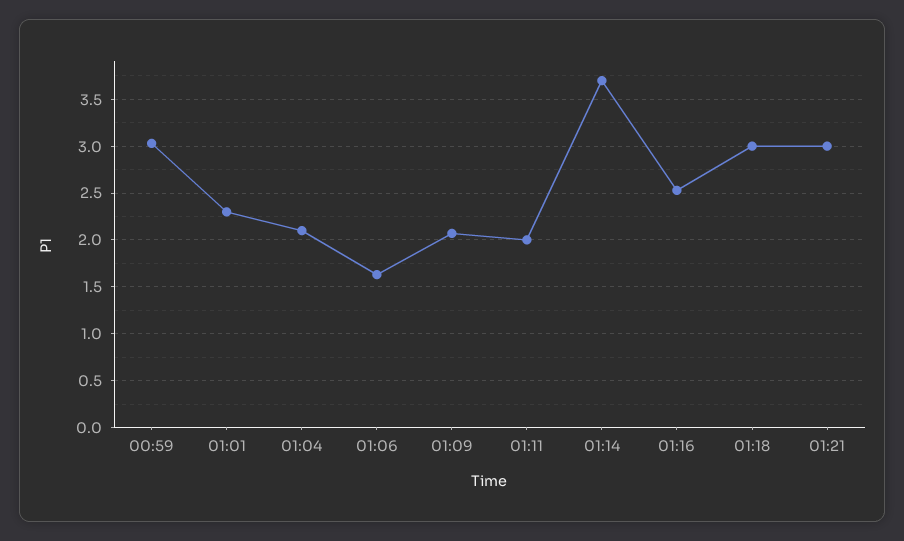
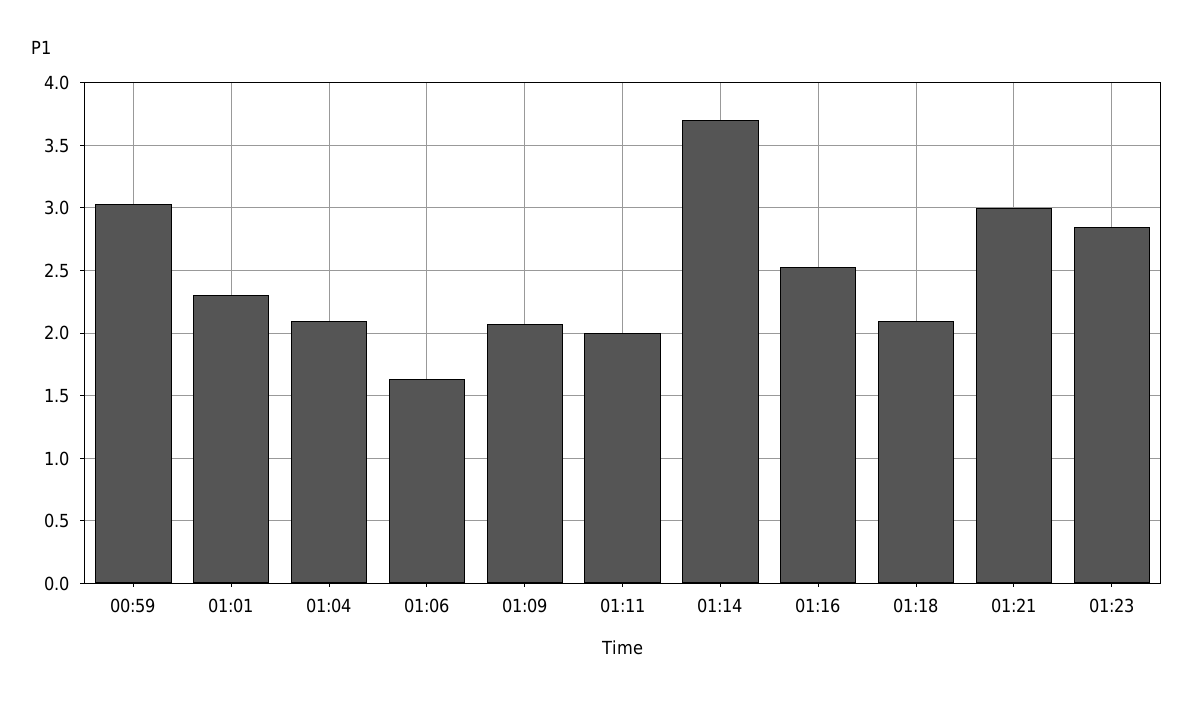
01:18: 3 -> 2.1
01:23: none -> 2.85

